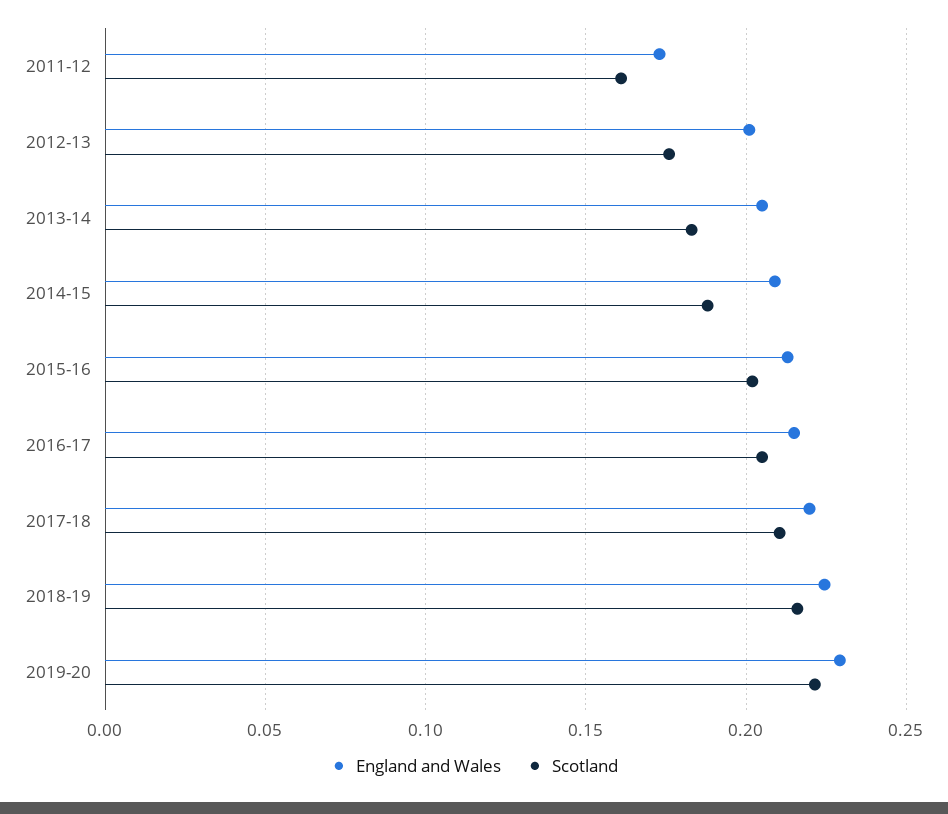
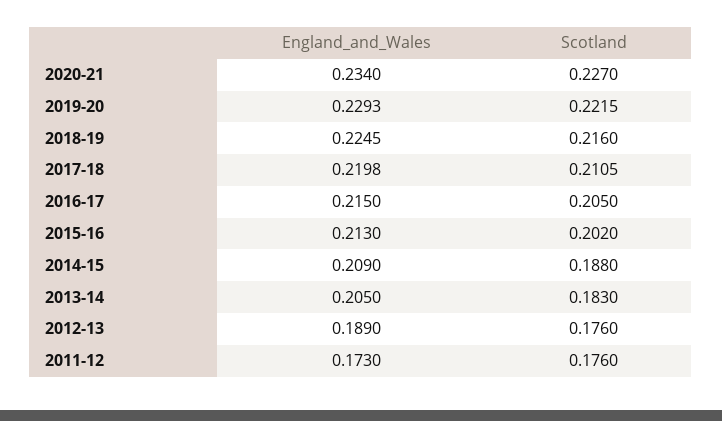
Scotland, 2011-12: 0.16 -> 0.176
England and Wales, 2012-13: 0.2 -> 0.189
England and Wales, 2020-21: none -> 0.234
Scotland, 2020-21: none -> 0.227

